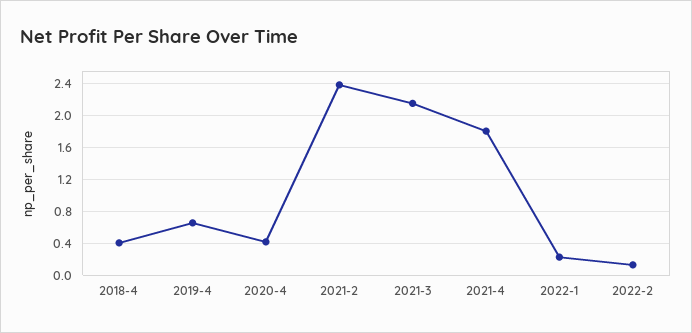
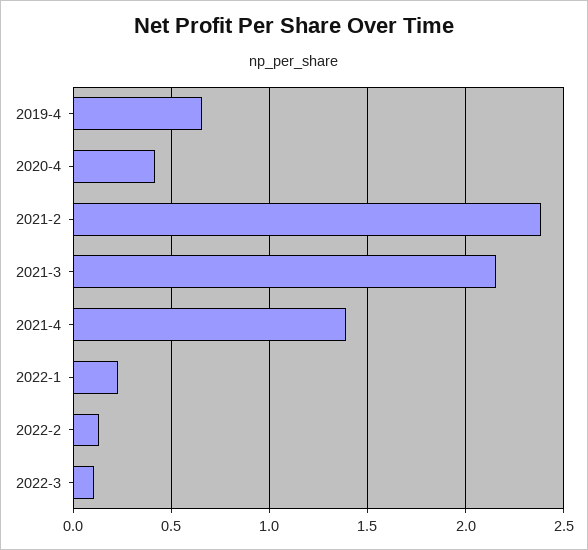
2018-4: 0.4 -> none
2021-4: 1.8 -> 1.4
2022-3: none -> 0.1

